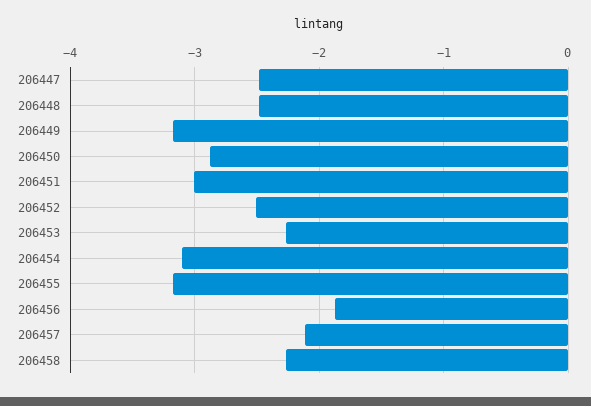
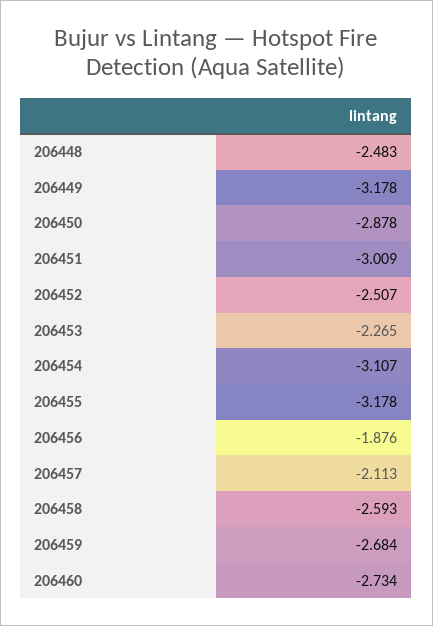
206447: -2.5 -> none
206458: -2.3 -> -2.593
206459: none -> -2.684
206460: none -> -2.734

